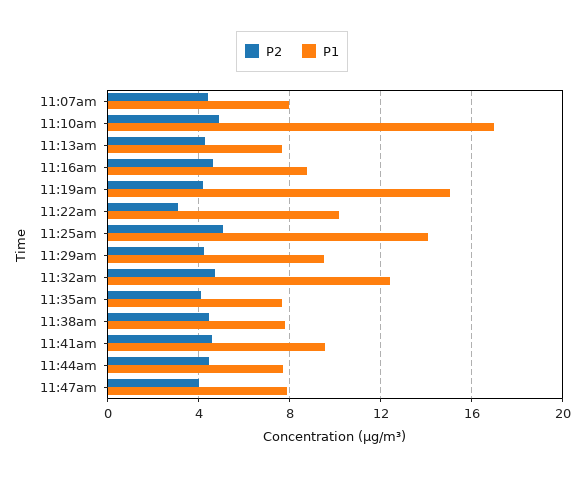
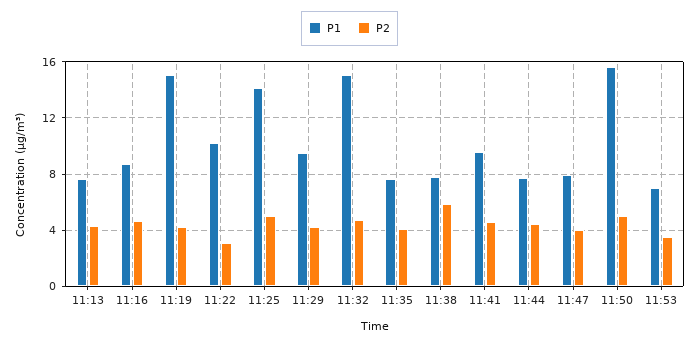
P2, 11:07am: 4.5 -> none
P1, 11:07am: 8 -> none
P2, 11:10am: 5 -> none
P1, 11:10am: 17 -> none
P1, 11:32am: 12.5 -> 15
P2, 11:38am: 4.5 -> 6
P1, 11:50: none -> 15.5
P2, 11:50: none -> 5
P1, 11:53: none -> 7
P2, 11:53: none -> 3.5

